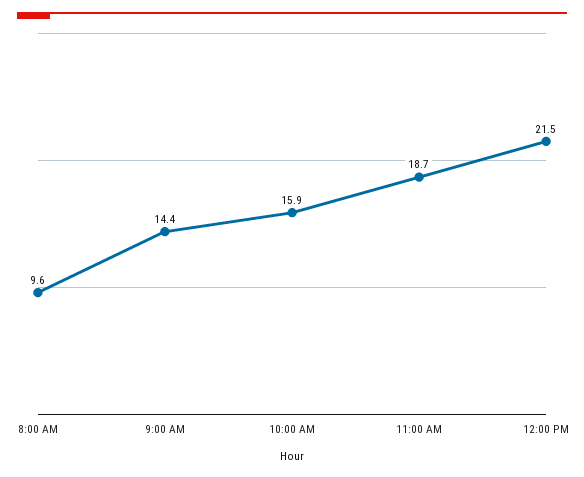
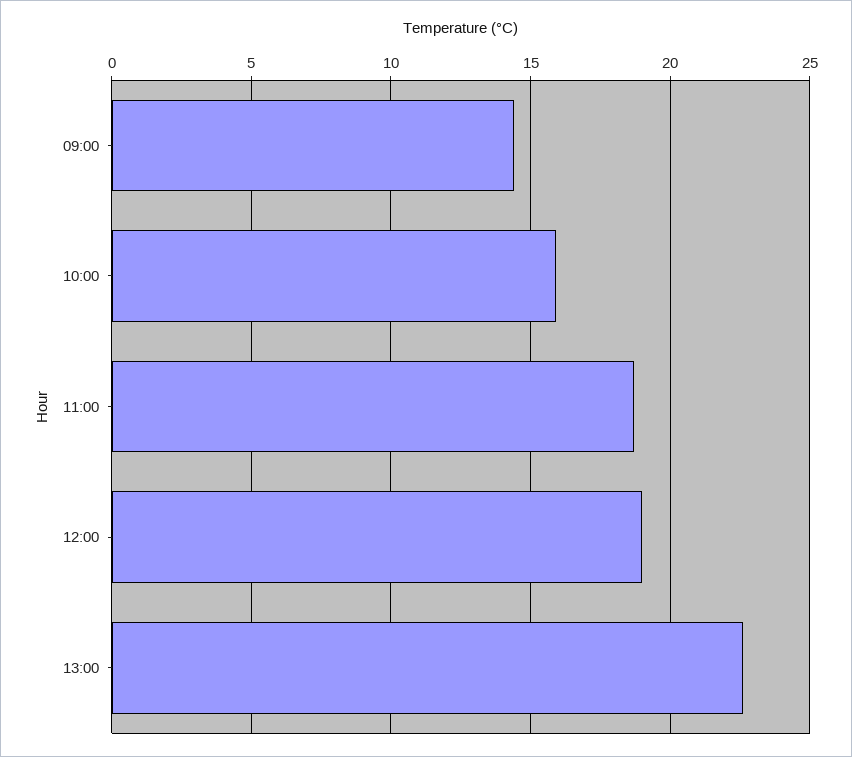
8:00 AM: 9.6 -> none
12:00 PM: 21.5 -> 19
13:00: none -> 22.5

